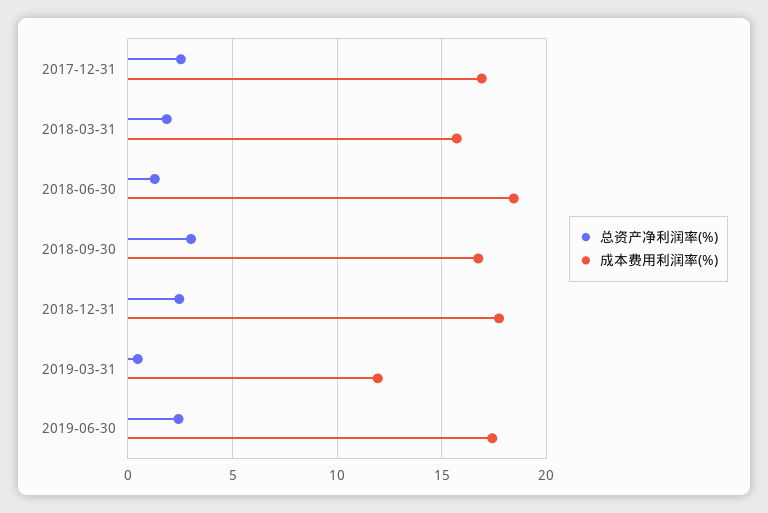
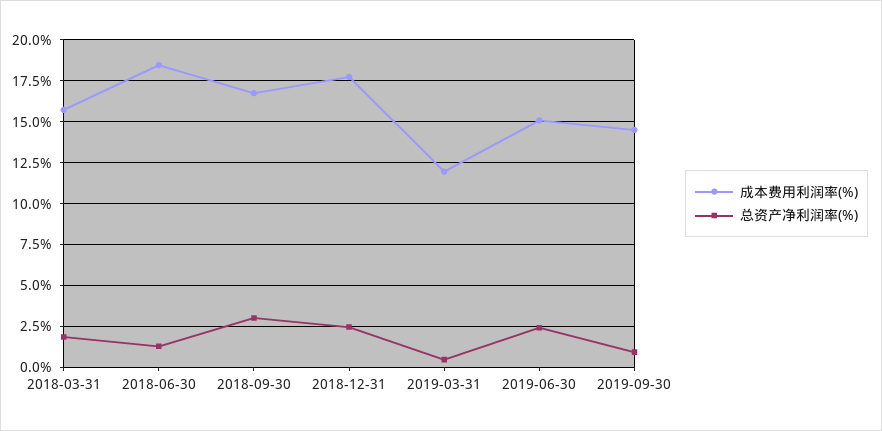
总资产净利润率(%), 2017-12-31: 2.5 -> none
成本费用利润率(%), 2017-12-31: 17 -> none
成本费用利润率(%), 2019-06-30: 17.5 -> 15
成本费用利润率(%), 2019-09-30: none -> 14.5
总资产净利润率(%), 2019-09-30: none -> 1

